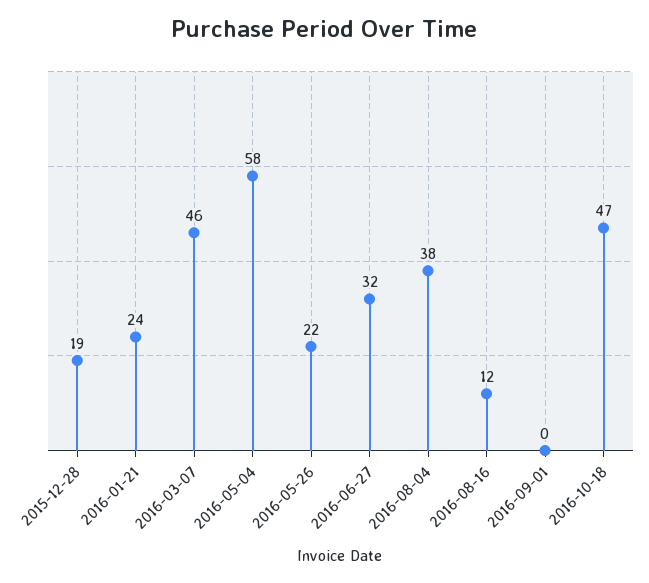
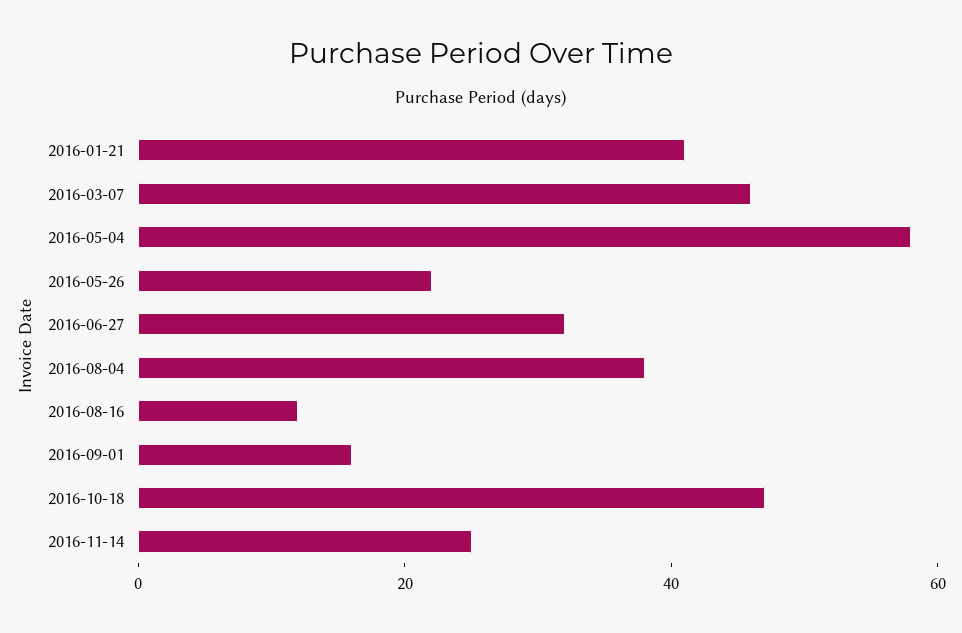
2015-12-28: 19 -> none
2016-01-21: 24 -> 40
2016-09-01: 0 -> 15
2016-11-14: none -> 25

